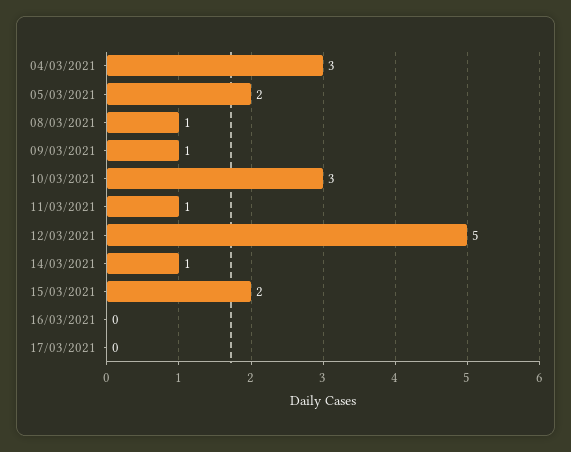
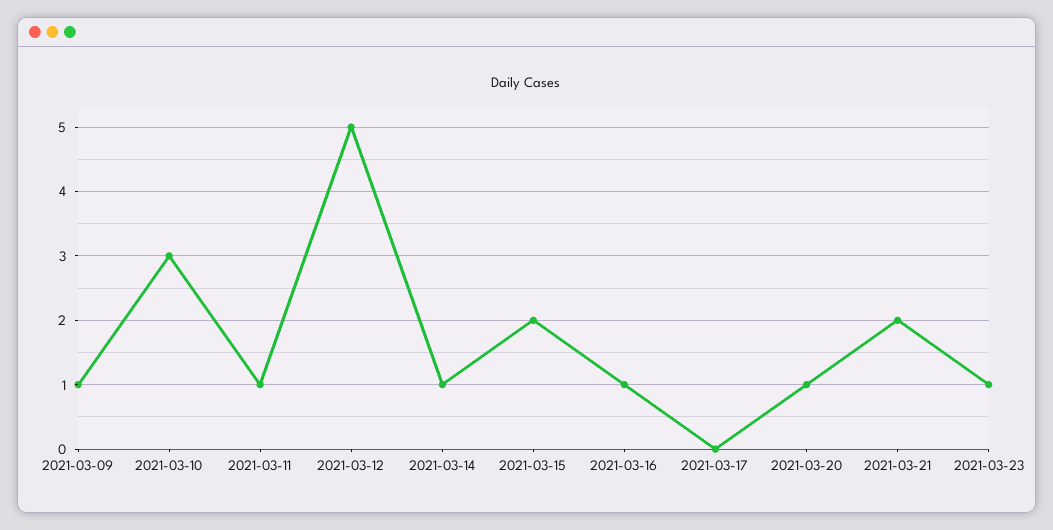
04/03/2021: 3 -> none
05/03/2021: 2 -> none
08/03/2021: 1 -> none
16/03/2021: 0 -> 1
2021-03-20: none -> 1
2021-03-21: none -> 2
2021-03-23: none -> 1

